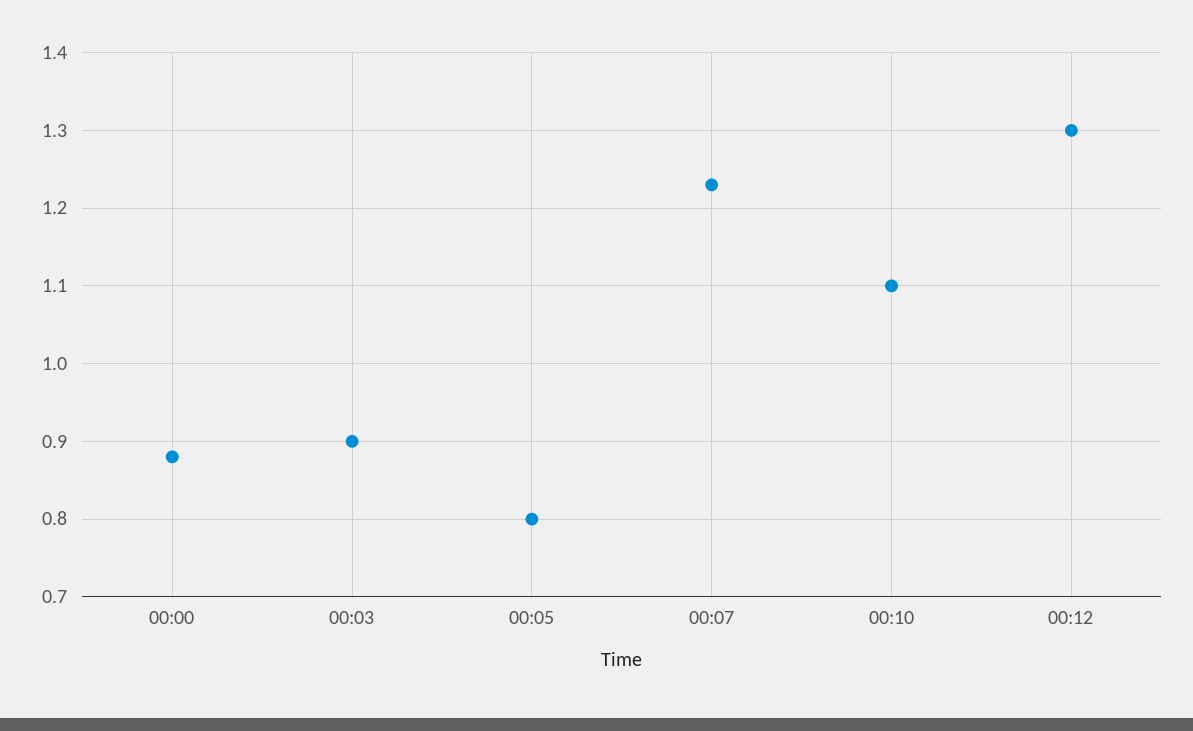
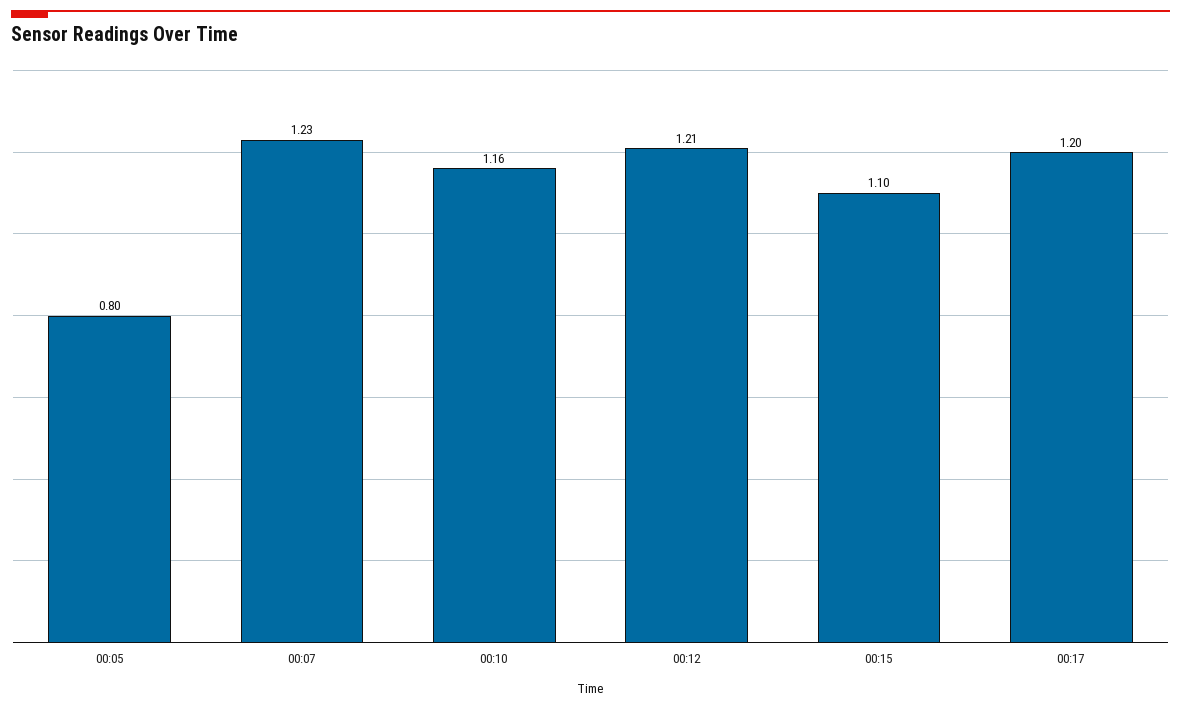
00:00: 0.88 -> none
00:03: 0.9 -> none
00:10: 1.1 -> 1.16
00:12: 1.3 -> 1.21
00:15: none -> 1.1
00:17: none -> 1.2

